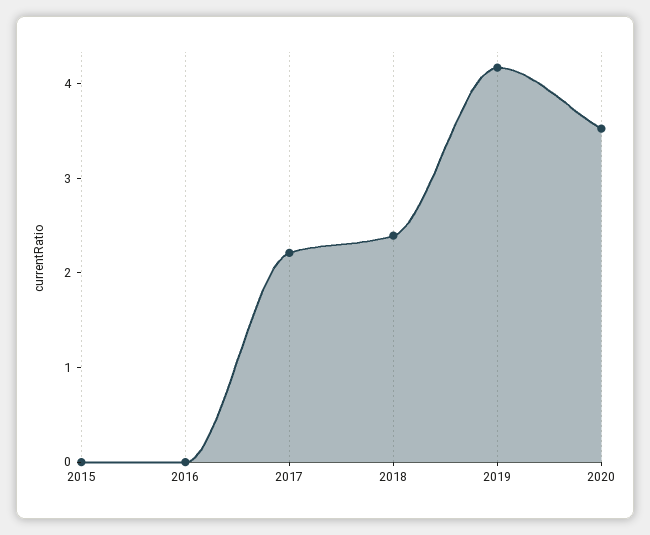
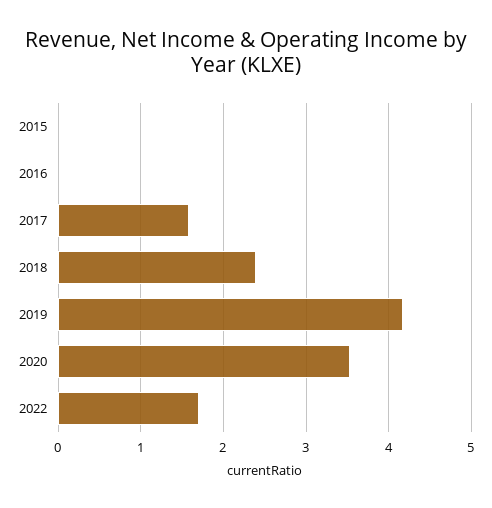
2017: 2.2 -> 1.6
2022: none -> 1.7

